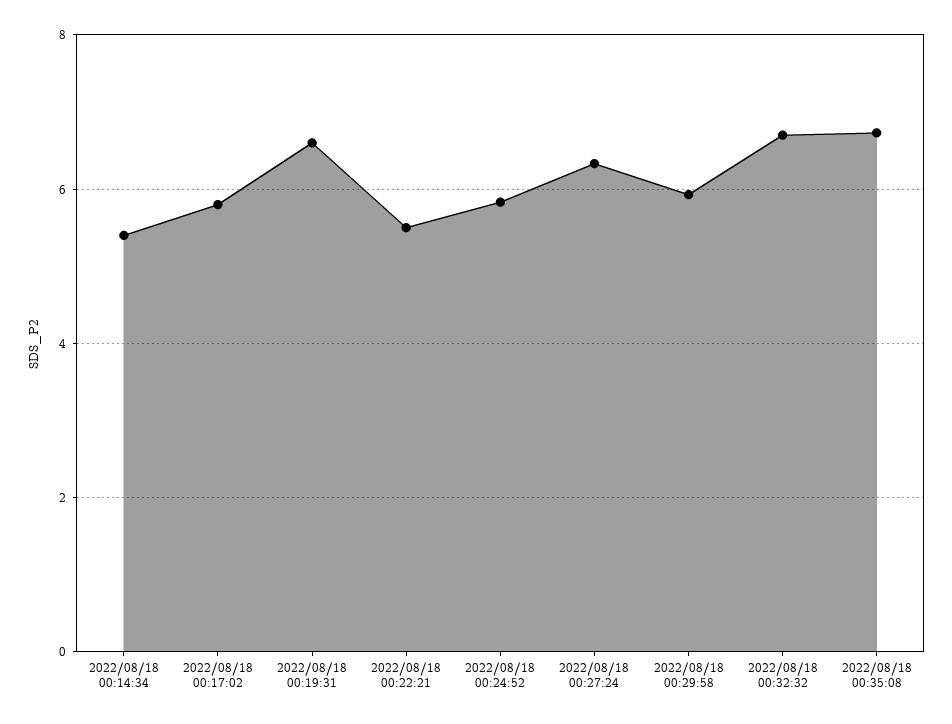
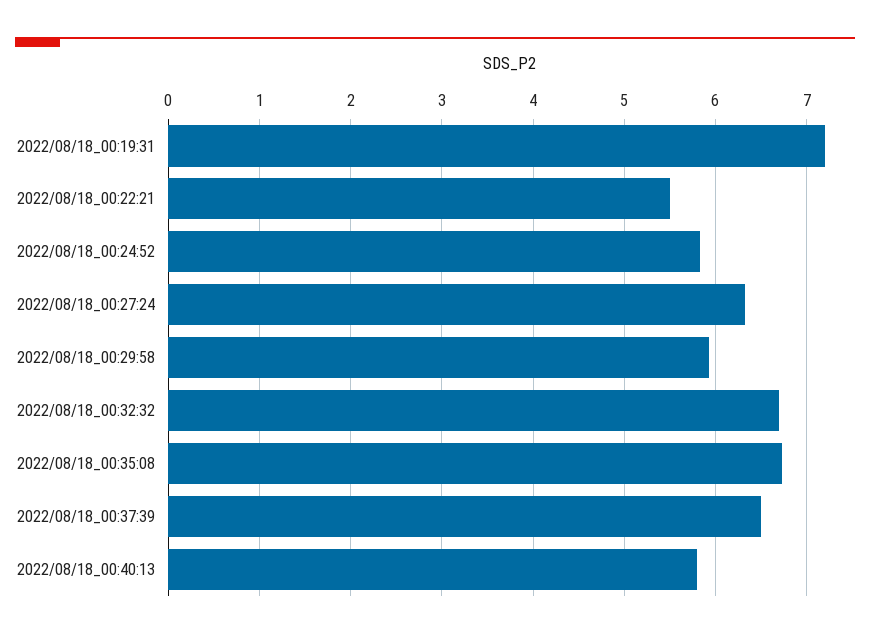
2022/08/18 00:14:34: 5.4 -> none
2022/08/18 00:17:02: 5.8 -> none
2022/08/18 00:19:31: 6.6 -> 7.2
2022/08/18_00:37:39: none -> 6.5
2022/08/18_00:40:13: none -> 5.8

